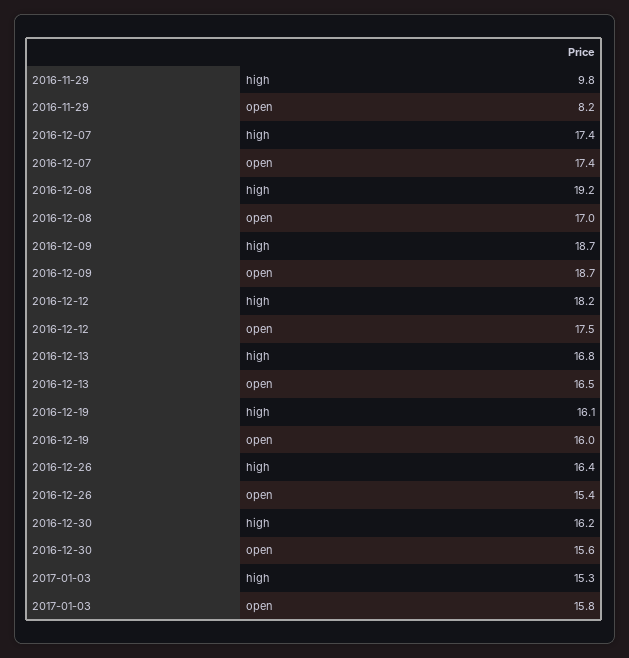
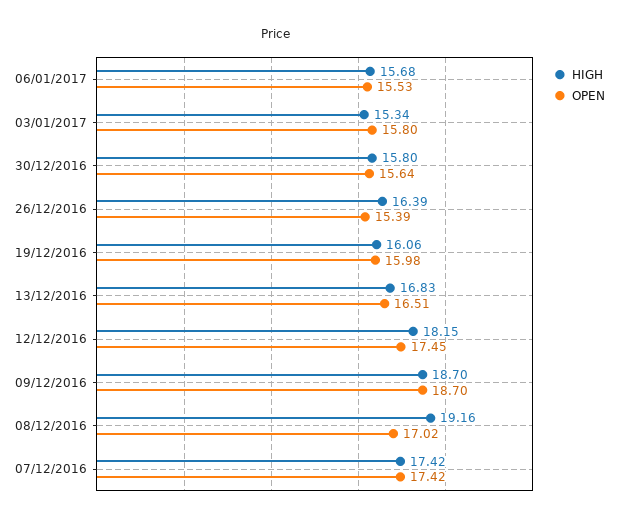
high, 2016-11-29: 9.8 -> none
open, 2016-11-29: 8.2 -> none
high, 2016-12-30: 16.2 -> 15.8
high, 06/01/2017: none -> 15.68
open, 06/01/2017: none -> 15.53

